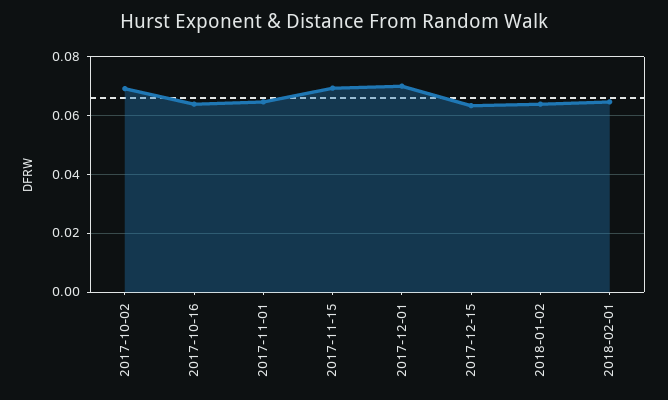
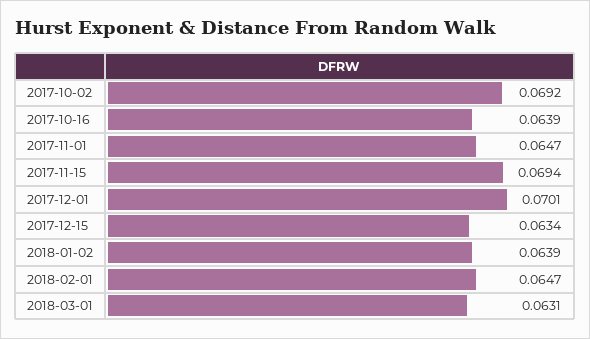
2018-03-01: none -> 0.0631

